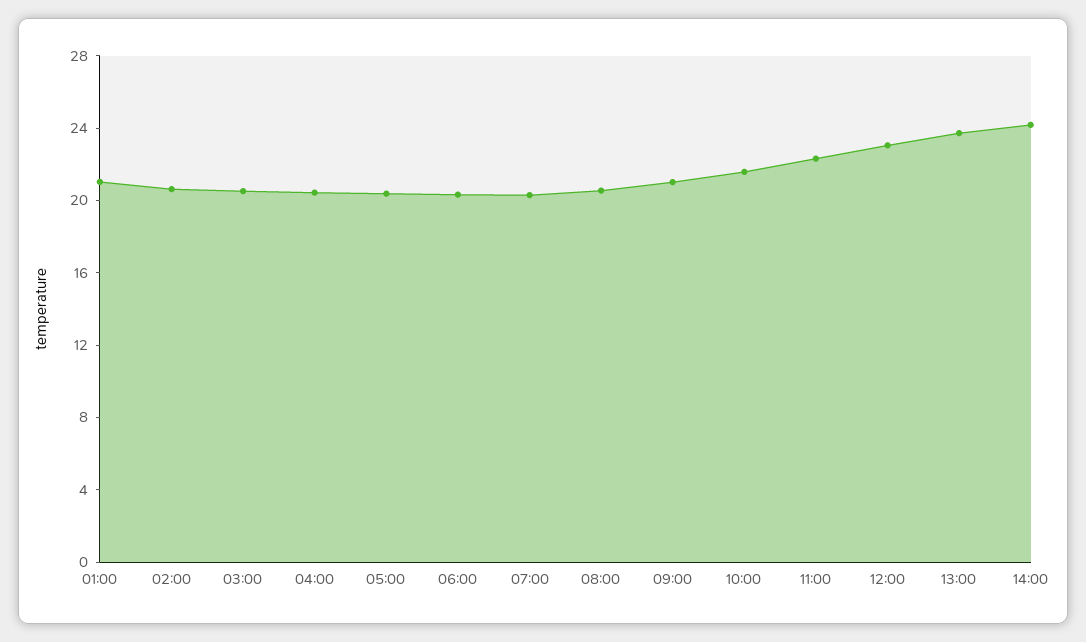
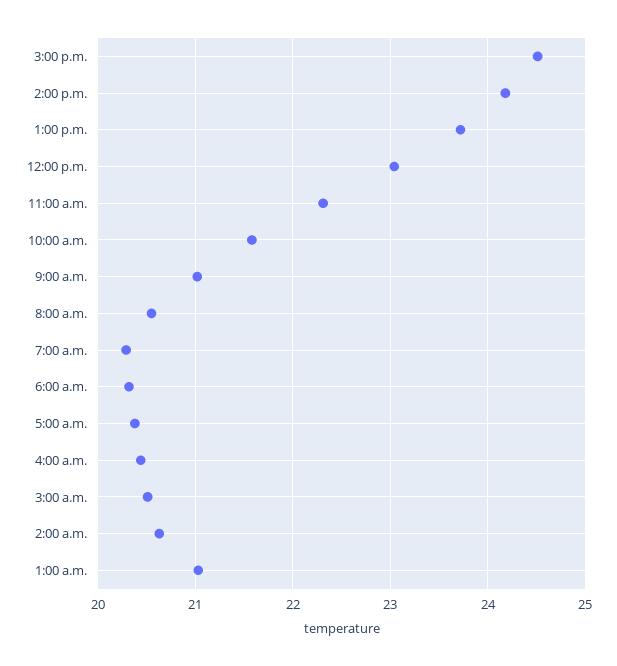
3:00 p.m.: none -> 24.5

